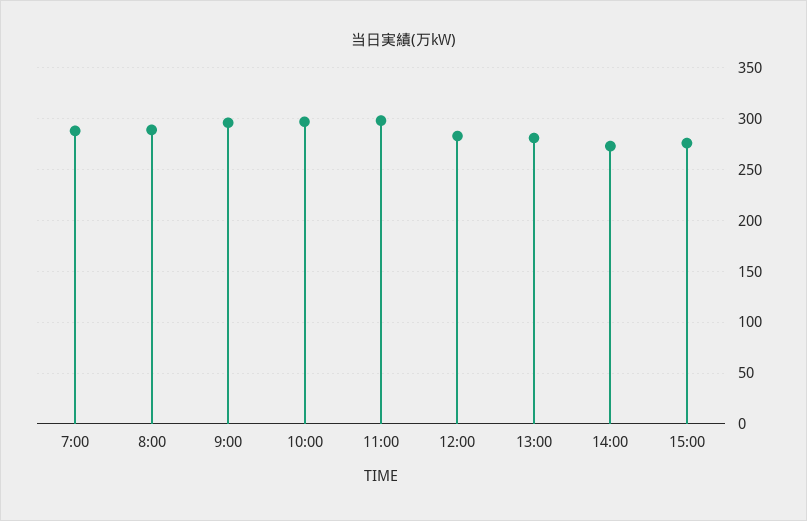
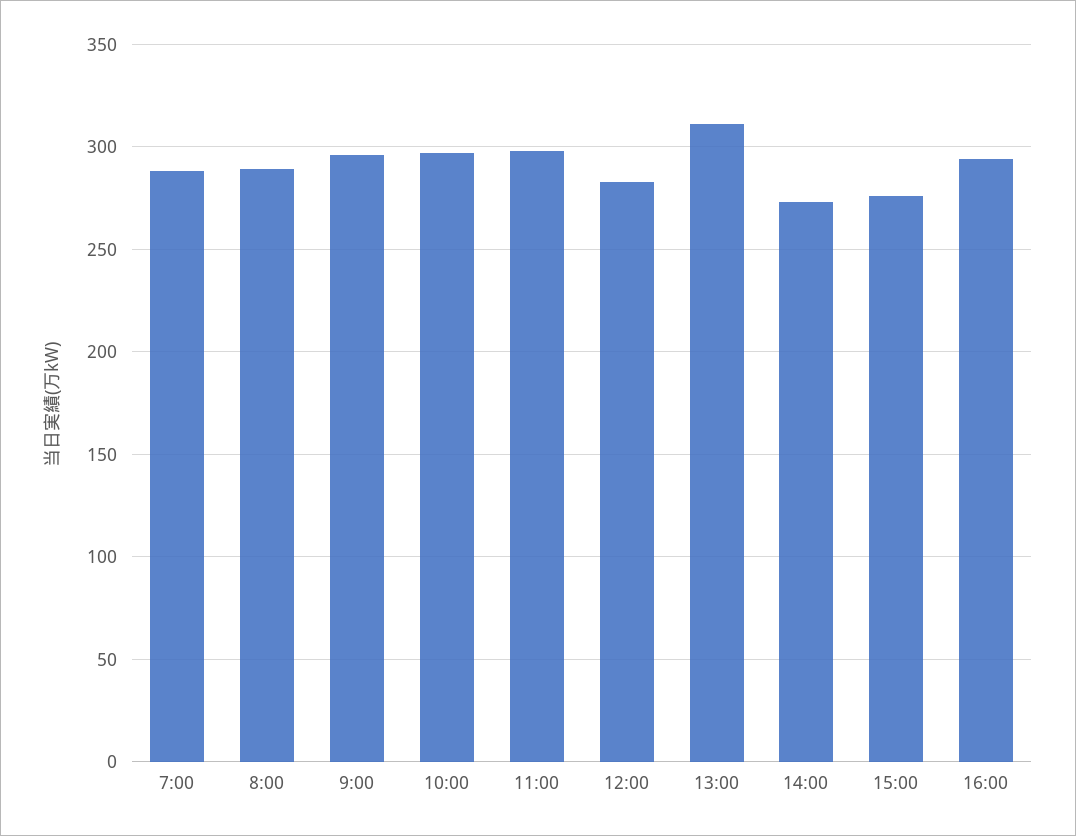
13:00: 280 -> 310
16:00: none -> 295

